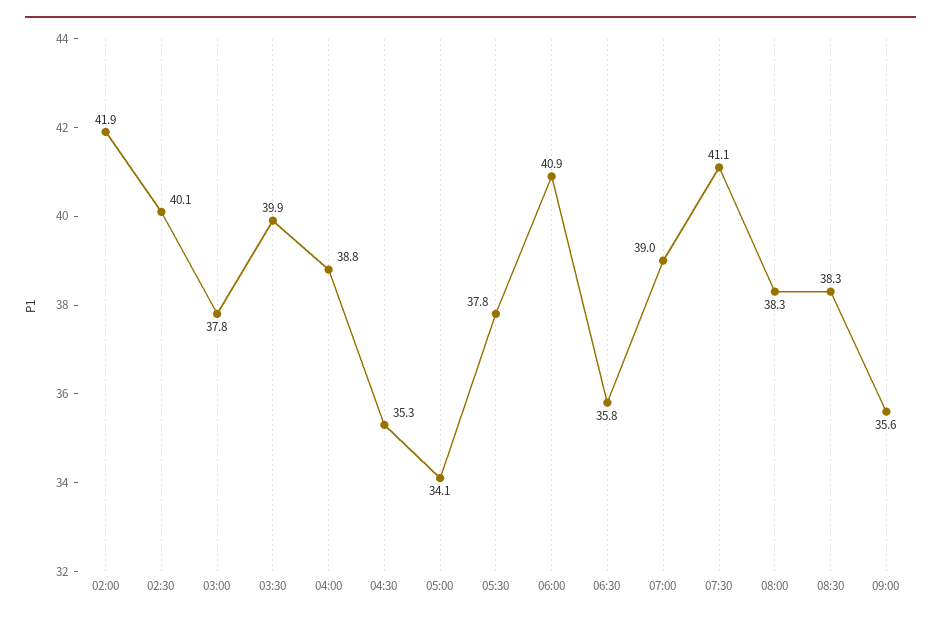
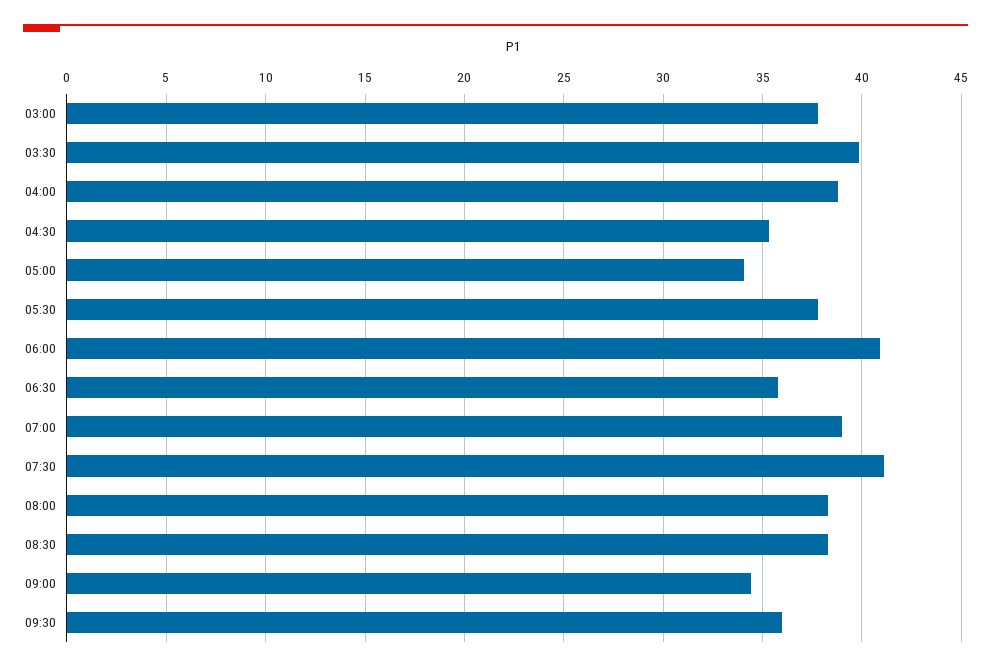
02:00: 41.9 -> none
02:30: 40.1 -> none
09:00: 35.6 -> 34.5
09:30: none -> 36

